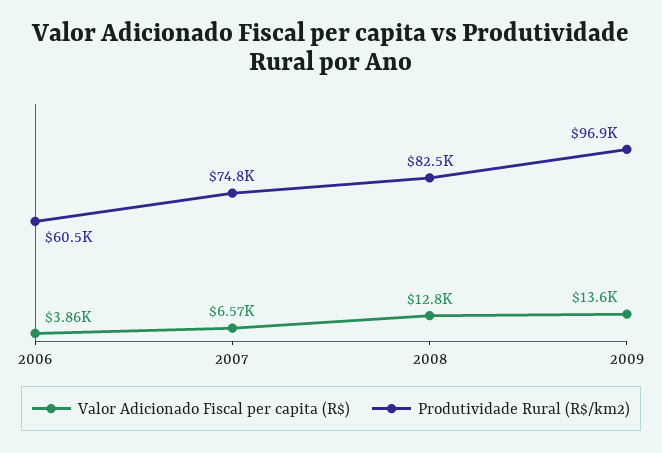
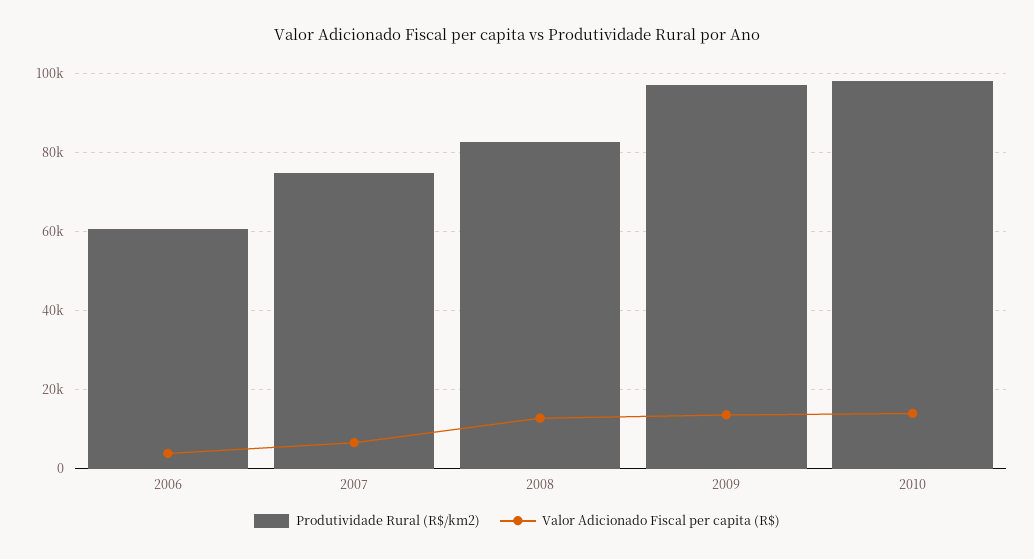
Produtividade Rural (R$/km2), 2010: none -> 98000
Valor Adicionado Fiscal per capita (R$), 2010: none -> 14000

